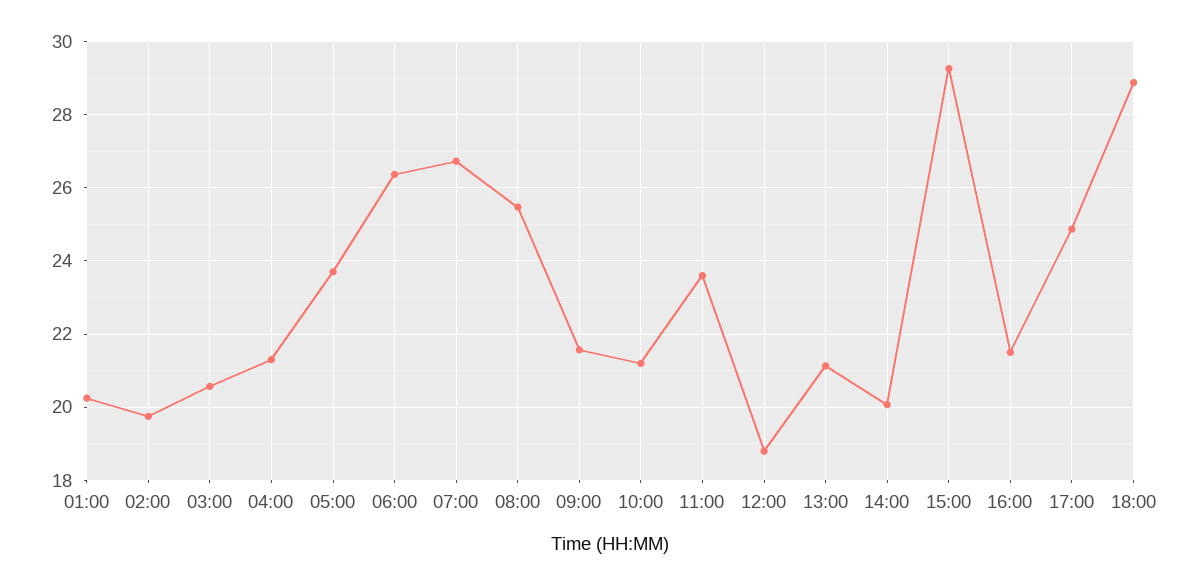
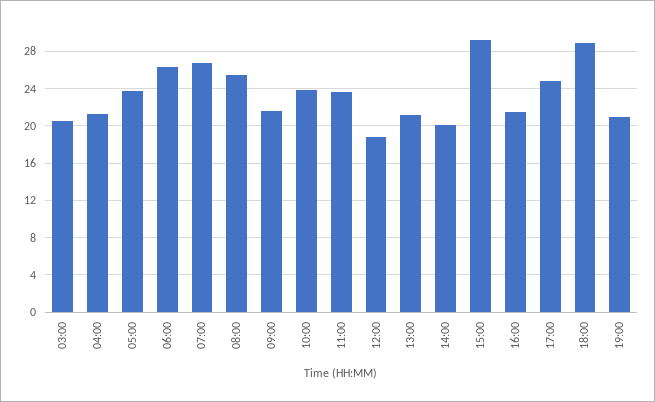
01:00: 20.2 -> none
02:00: 19.8 -> none
10:00: 21.2 -> 24
19:00: none -> 21

